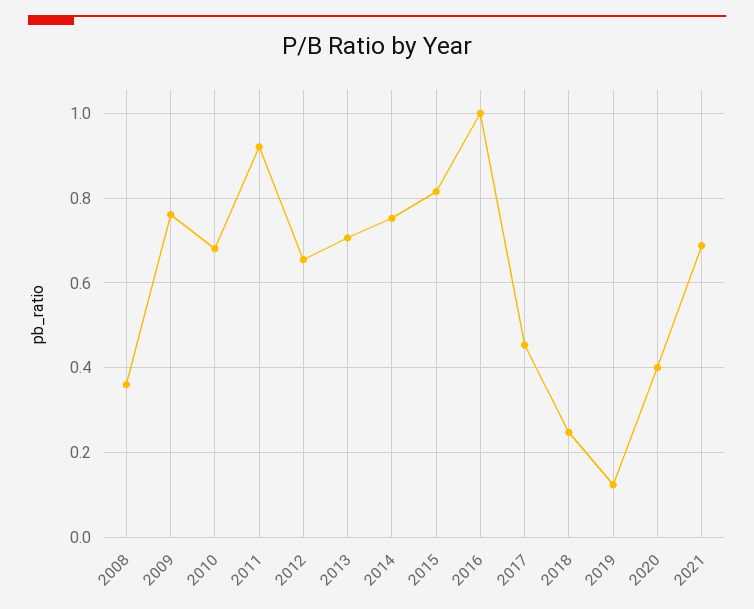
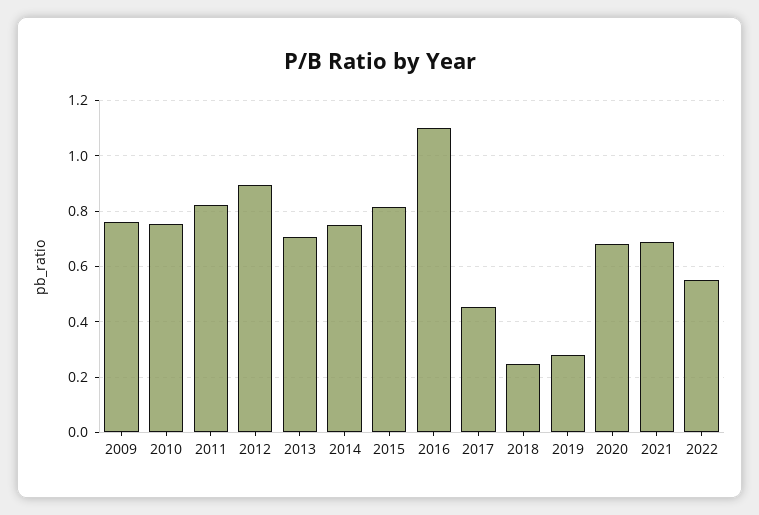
2008: 0.36 -> none
2010: 0.68 -> 0.75
2011: 0.92 -> 0.825
2012: 0.66 -> 0.9
2016: 1 -> 1.1
2019: 0.12 -> 0.275
2020: 0.4 -> 0.675
2022: none -> 0.55

